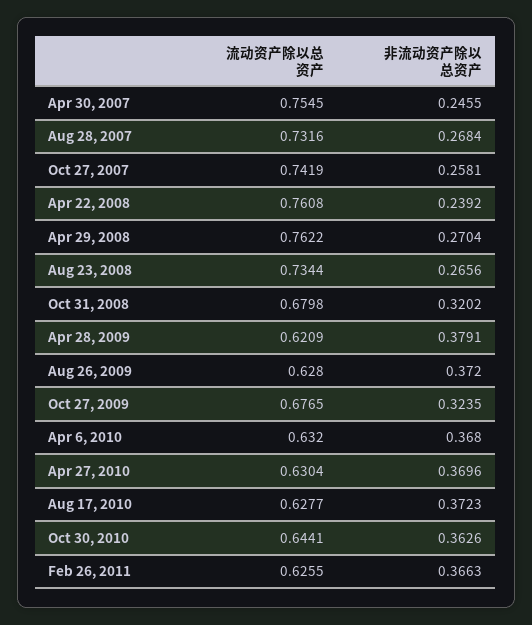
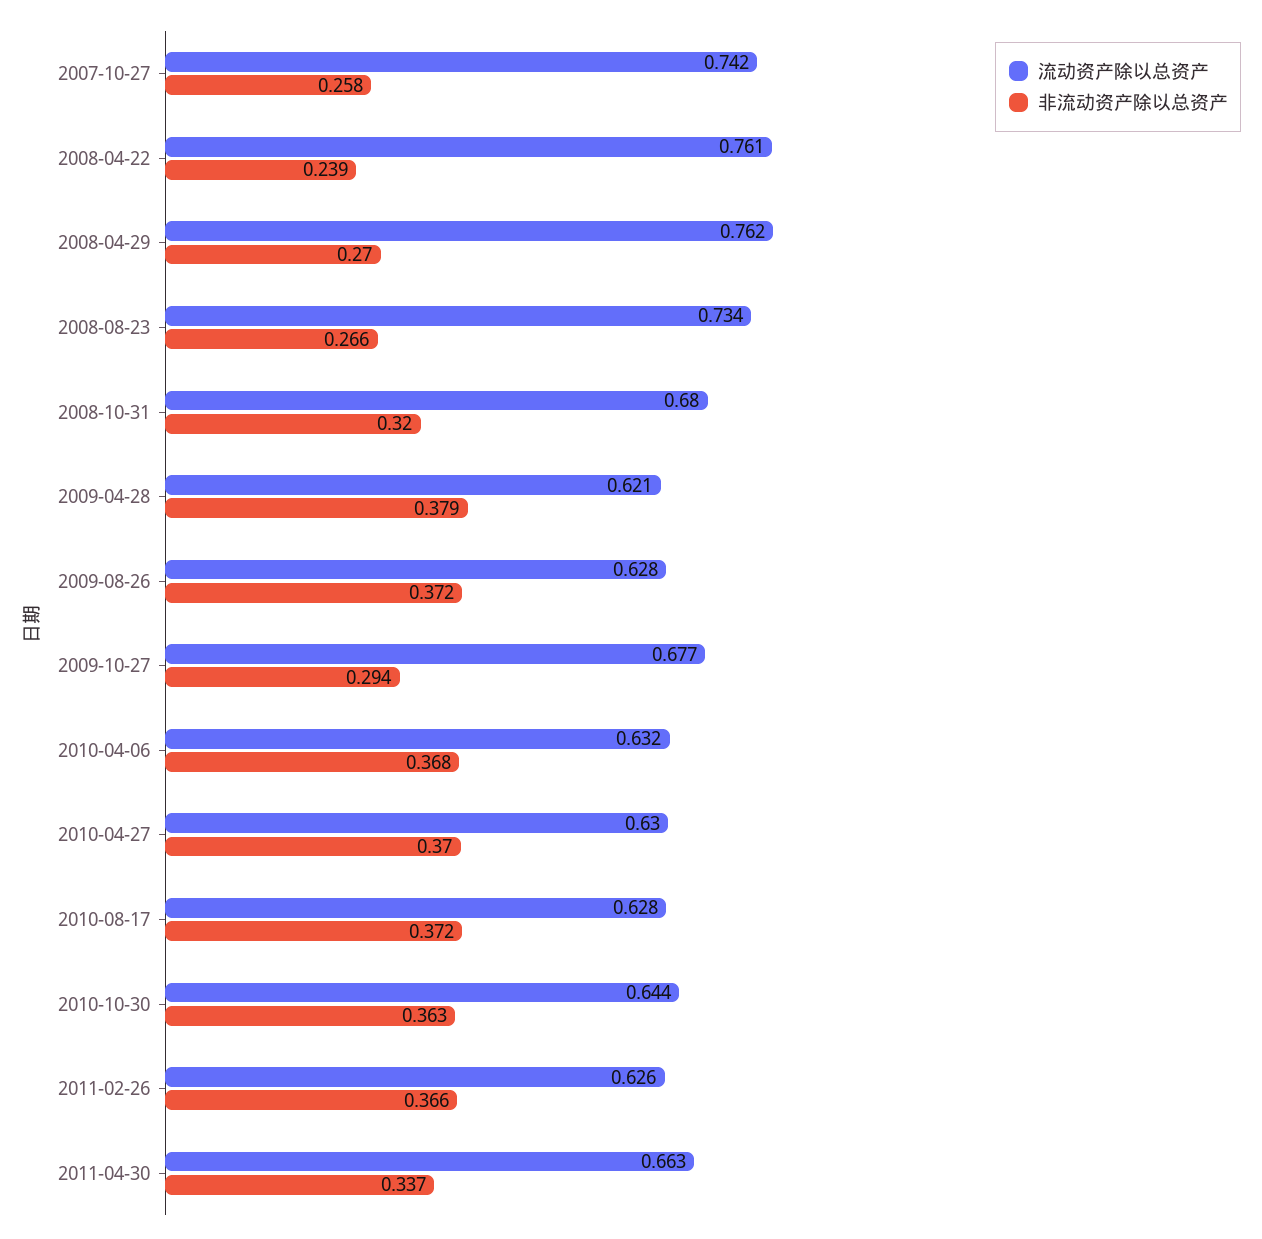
流动资产除以总资产, Apr 30, 2007: 0.7545 -> none
非流动资产除以总资产, Apr 30, 2007: 0.2455 -> none
流动资产除以总资产, Aug 28, 2007: 0.7316 -> none
非流动资产除以总资产, Aug 28, 2007: 0.2684 -> none
非流动资产除以总资产, Oct 27, 2009: 0.3235 -> 0.294
流动资产除以总资产, 2011-04-30: none -> 0.663
非流动资产除以总资产, 2011-04-30: none -> 0.337

